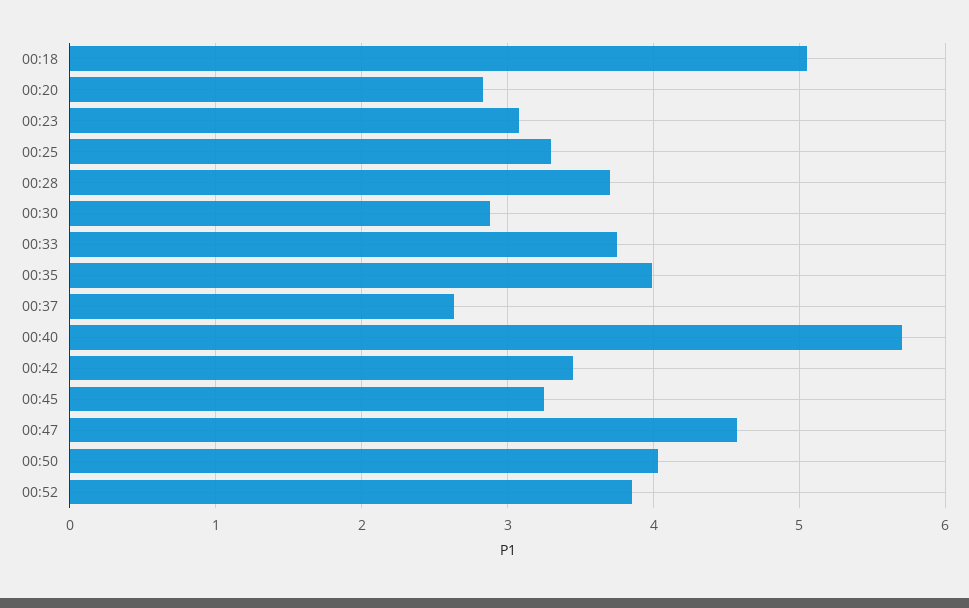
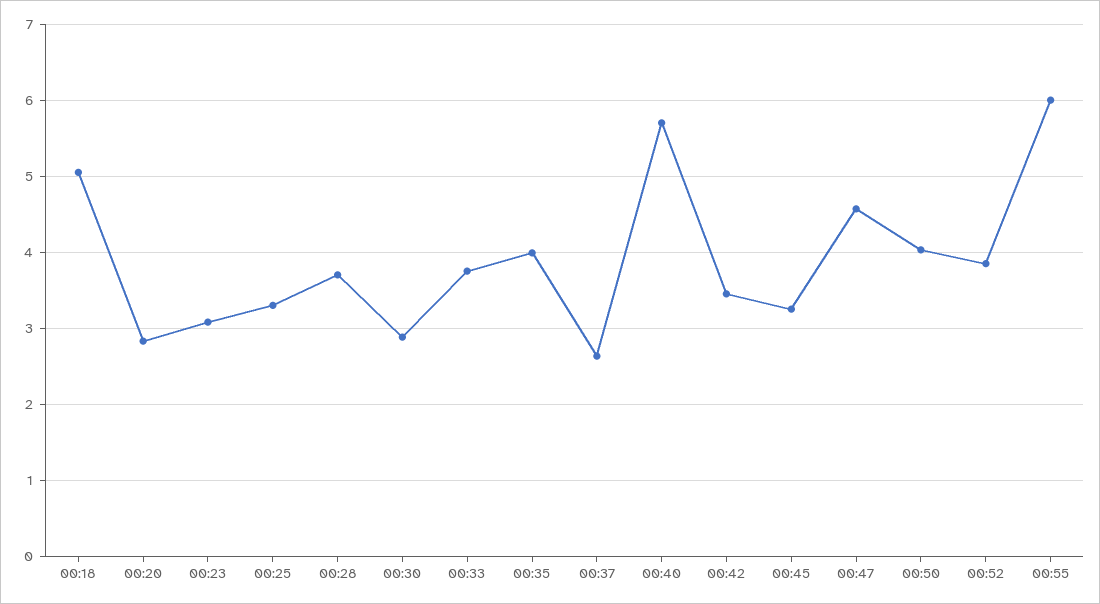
00:55: none -> 6

